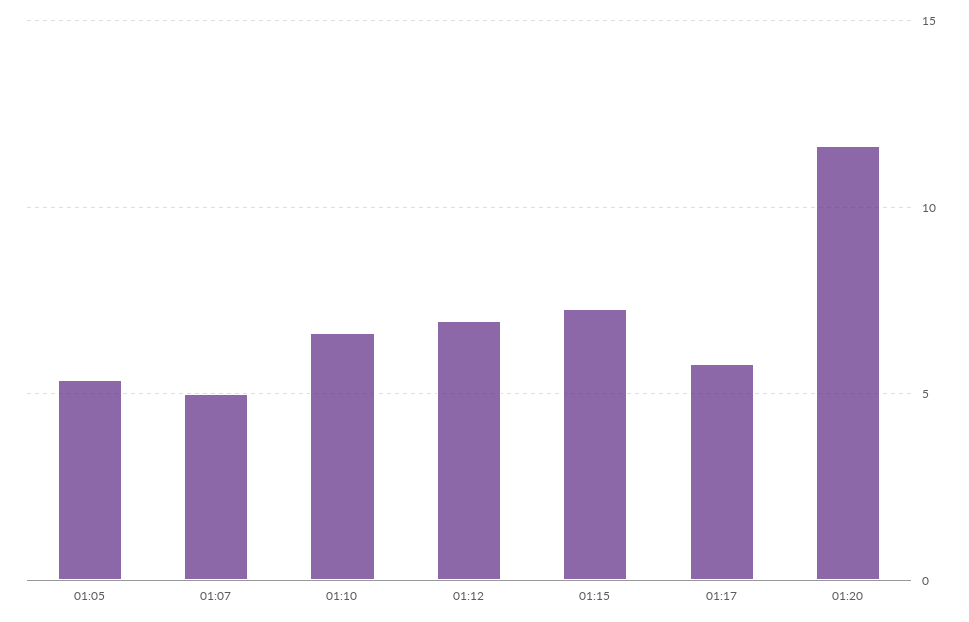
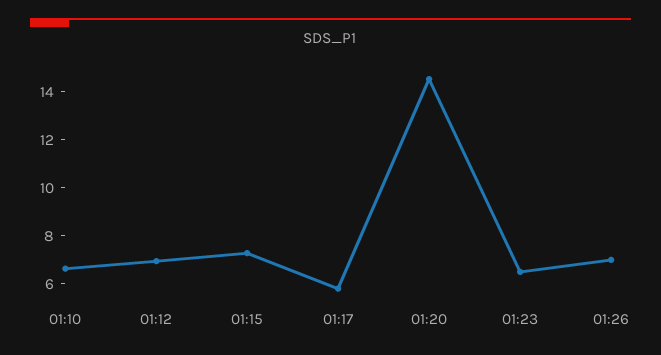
01:05: 5.5 -> none
01:07: 5 -> none
01:20: 11.5 -> 14.5
01:23: none -> 6.5
01:26: none -> 7

